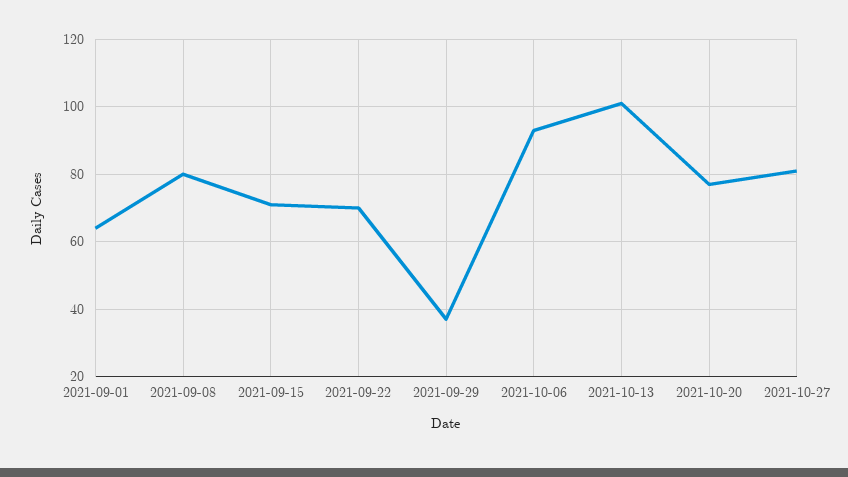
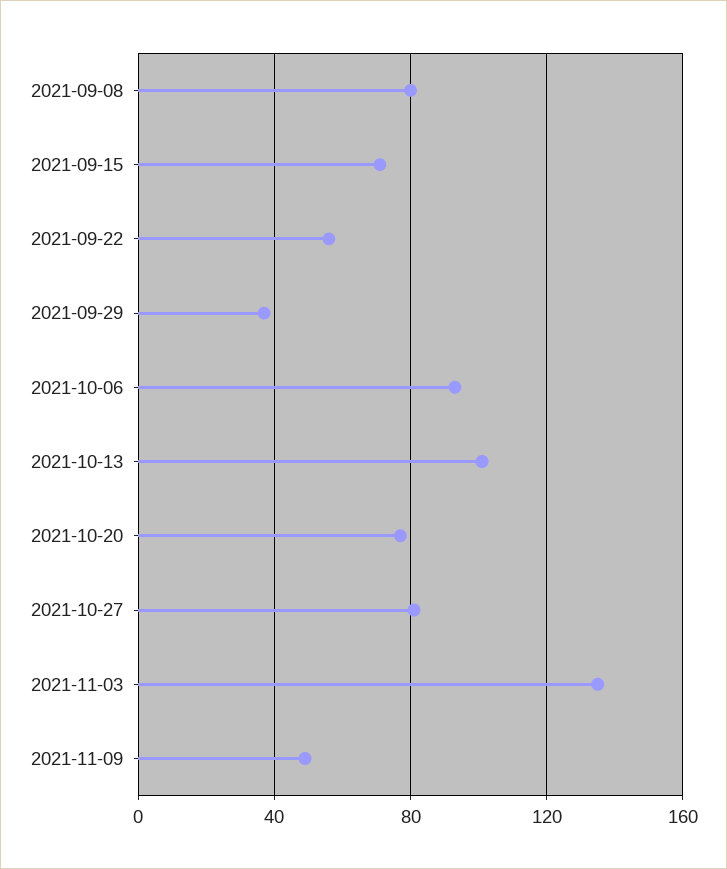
2021-09-01: 65 -> none
2021-09-22: 70 -> 55
2021-11-03: none -> 135
2021-11-09: none -> 50

